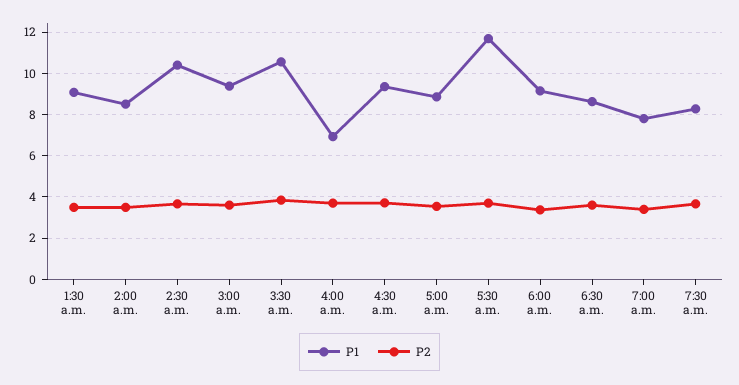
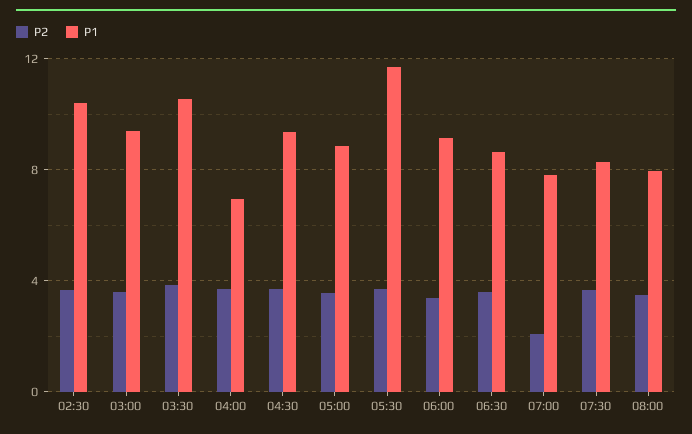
P1, 1:30 a.m.: 9 -> none
P2, 1:30 a.m.: 3.5 -> none
P1, 2:00 a.m.: 8.5 -> none
P2, 2:00 a.m.: 3.5 -> none
P2, 7:00 a.m.: 3.5 -> 2
P2, 08:00: none -> 3.5
P1, 08:00: none -> 8

